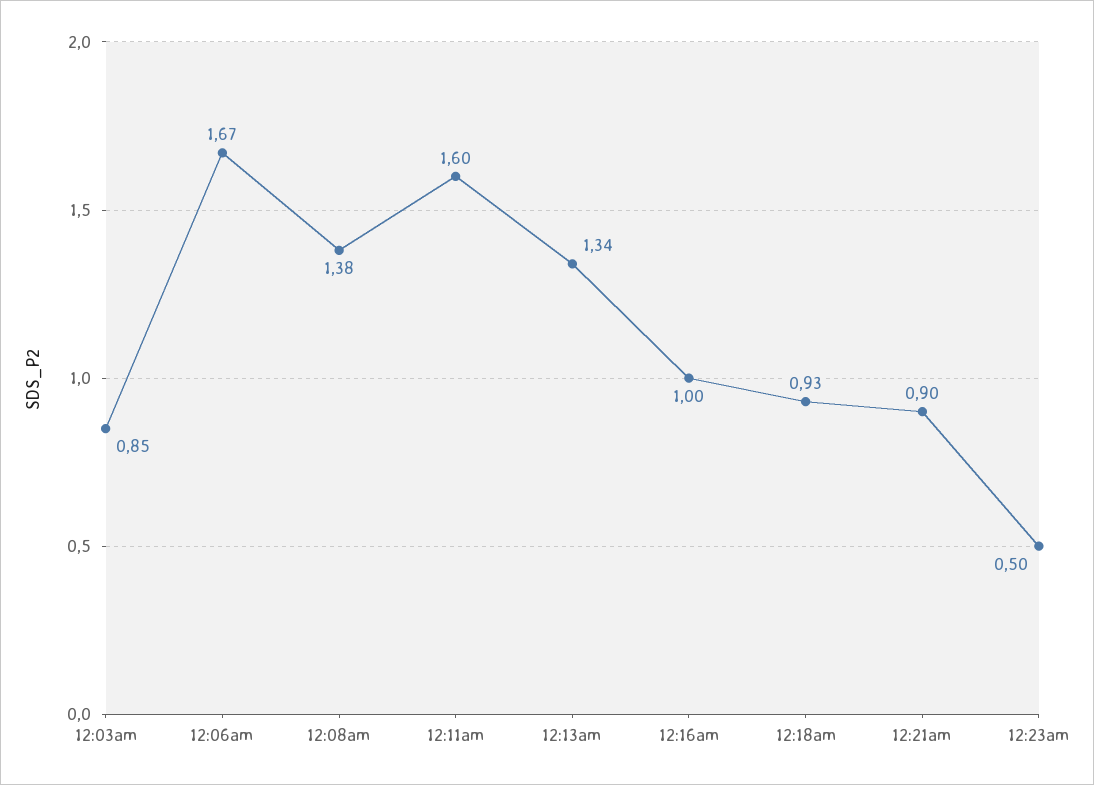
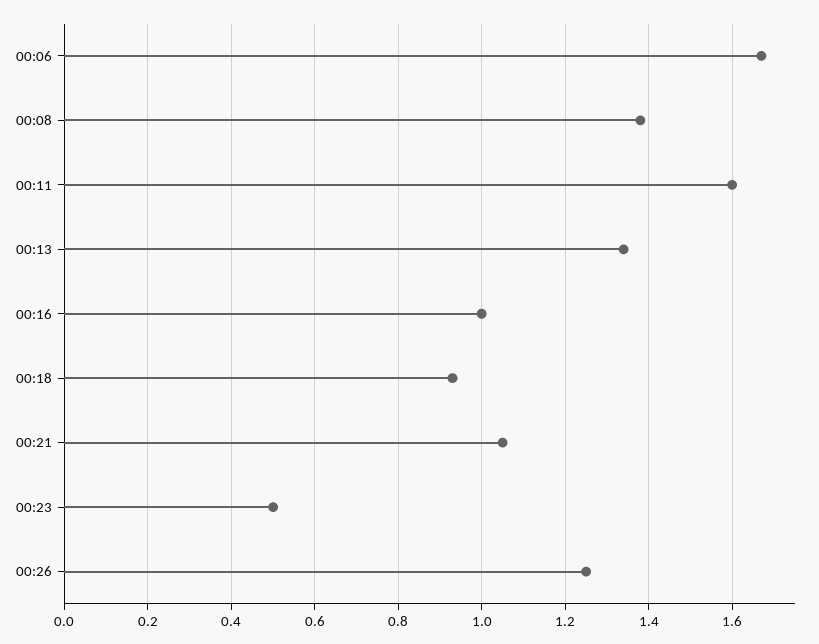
12:03am: 0.85 -> none
12:21am: 0.9 -> 1.05
00:26: none -> 1.25

